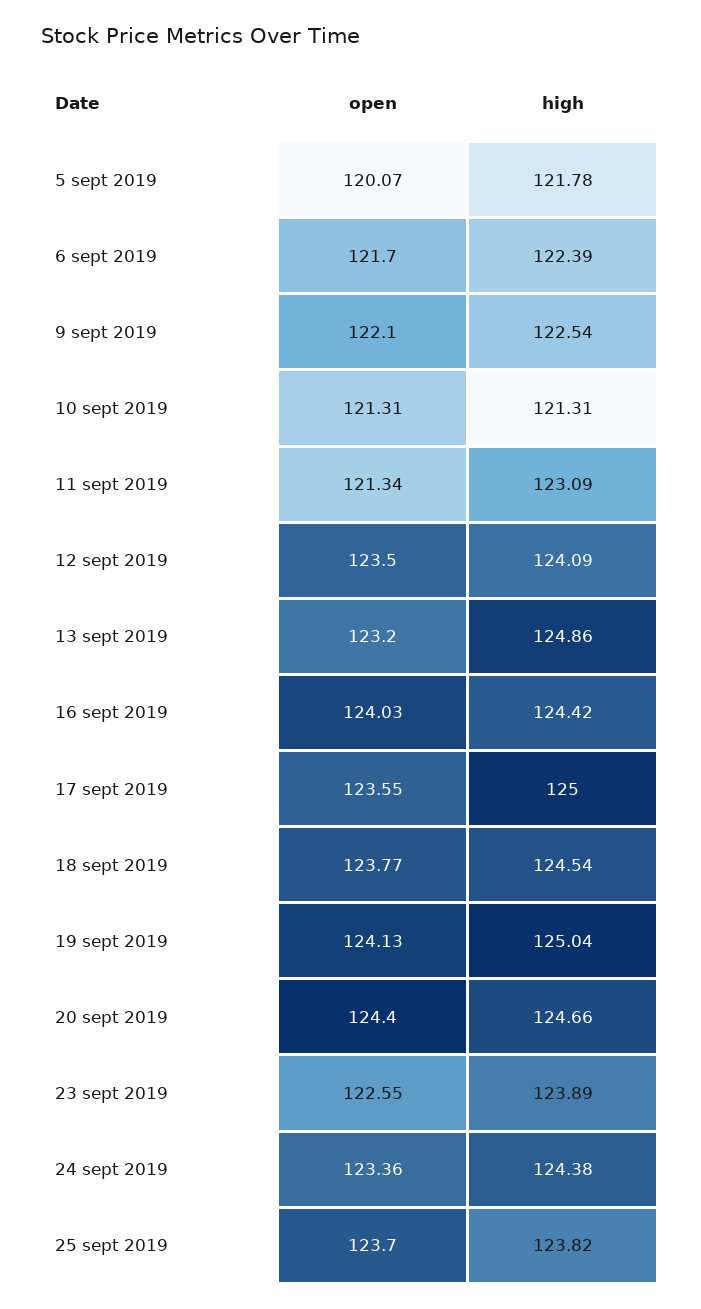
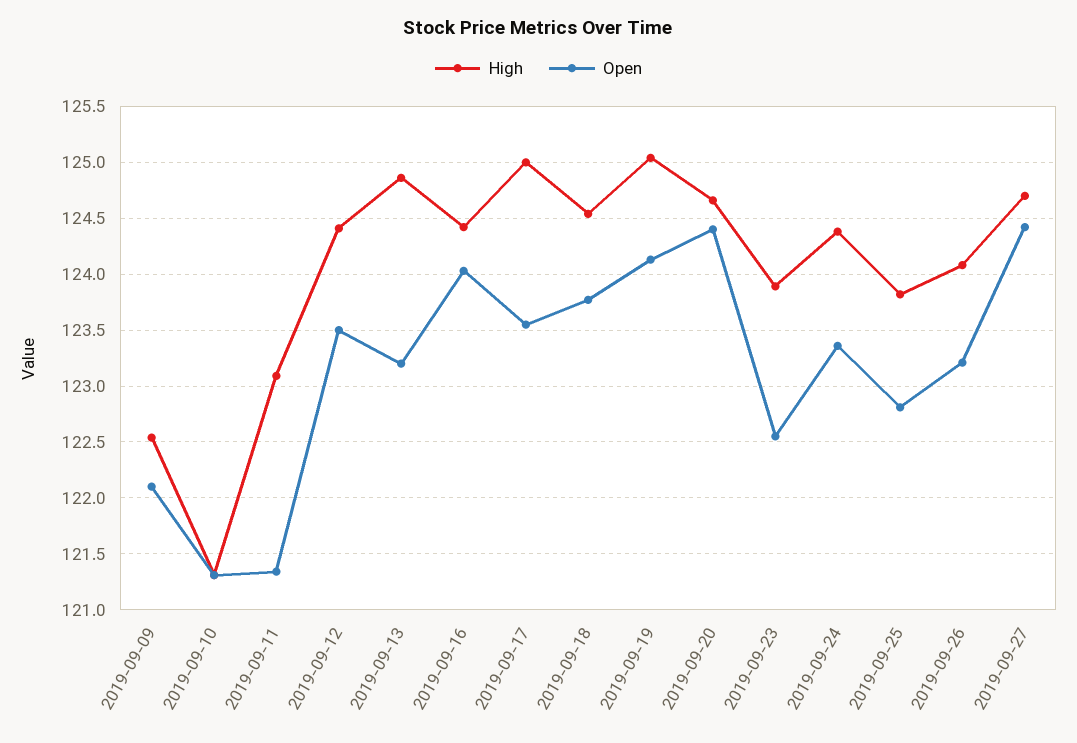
open, 5 sept 2019: 120.07 -> none
high, 5 sept 2019: 121.78 -> none
open, 6 sept 2019: 121.7 -> none
high, 6 sept 2019: 122.39 -> none
high, 12 sept 2019: 124.09 -> 124.4
open, 25 sept 2019: 123.7 -> 122.8
high, 2019-09-26: none -> 124.1
open, 2019-09-26: none -> 123.2
high, 2019-09-27: none -> 124.7
open, 2019-09-27: none -> 124.4

